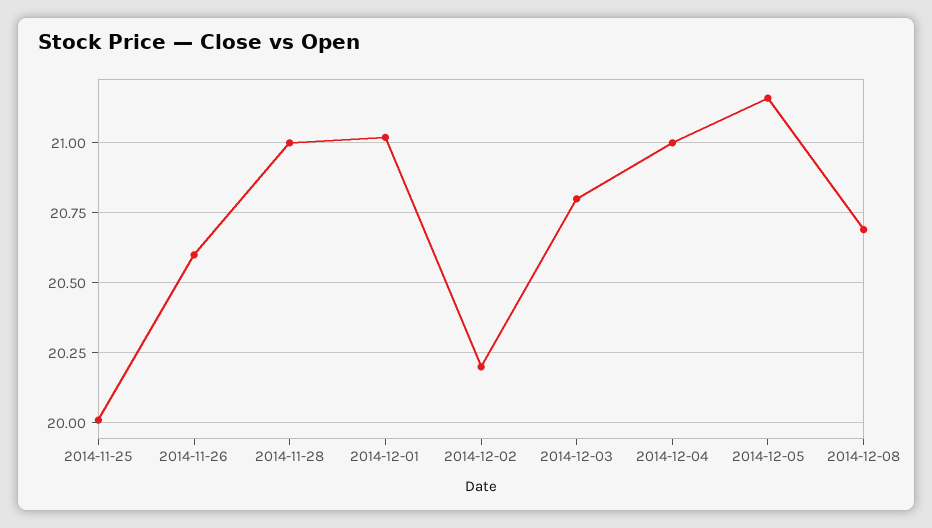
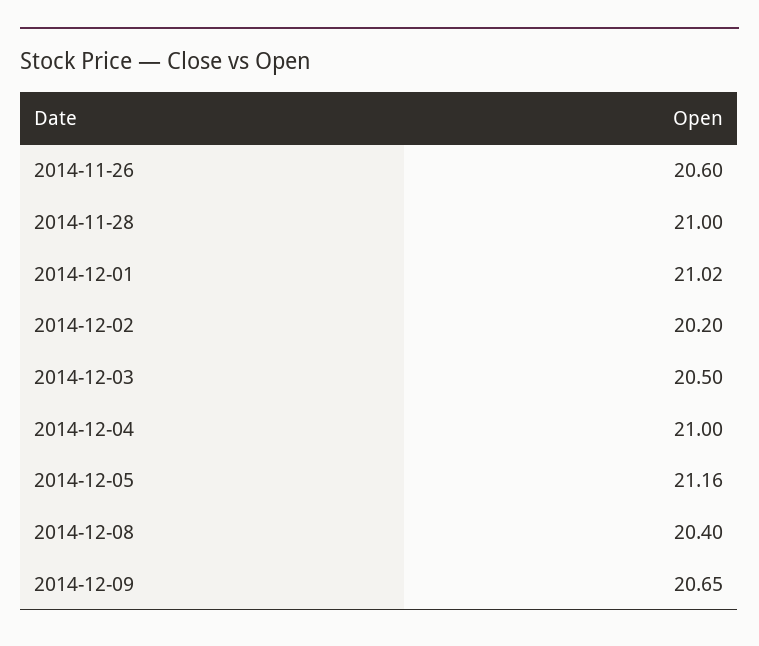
2014-11-25: 20 -> none
2014-12-03: 20.8 -> 20.5
2014-12-08: 20.7 -> 20.4
2014-12-09: none -> 20.65

